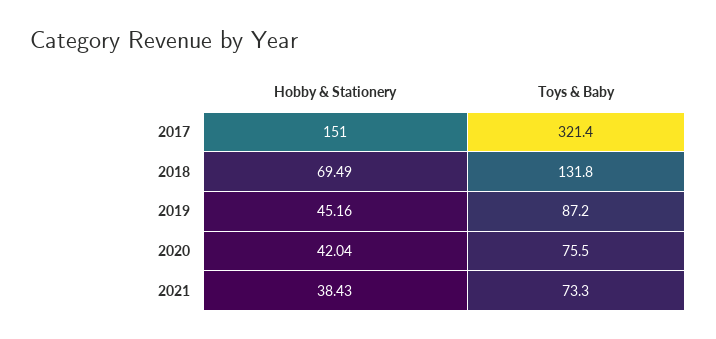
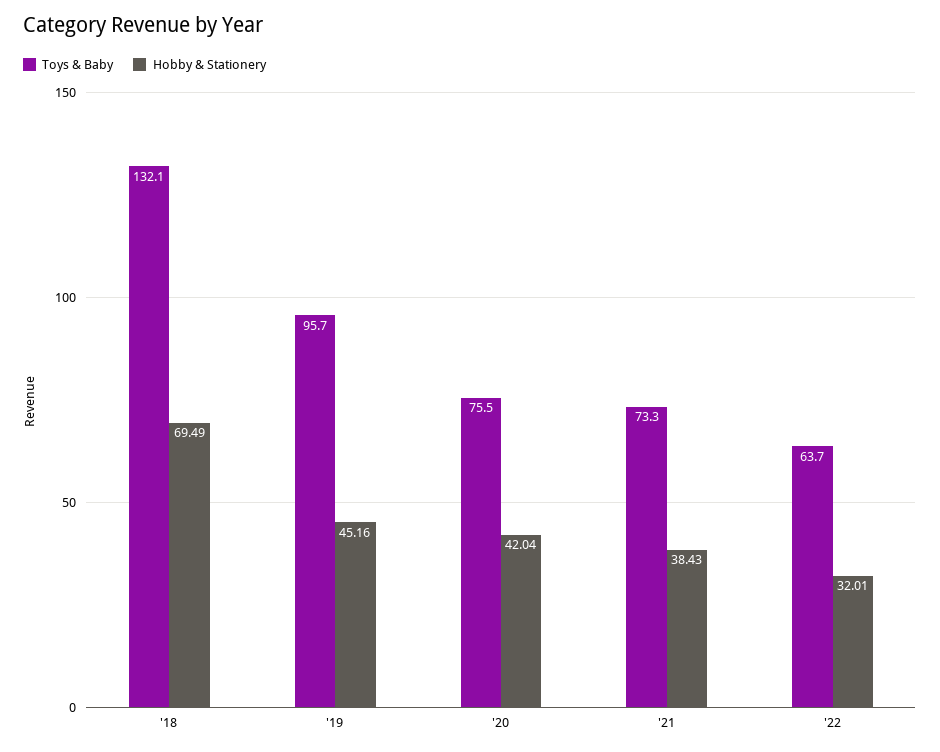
Hobby & Stationery, 2017: 151 -> none
Toys & Baby, 2017: 321.4 -> none
Toys & Baby, 2018: 131.8 -> 132.1
Toys & Baby, 2019: 87.2 -> 95.7
Toys & Baby, '22: none -> 63.7
Hobby & Stationery, '22: none -> 32.01

